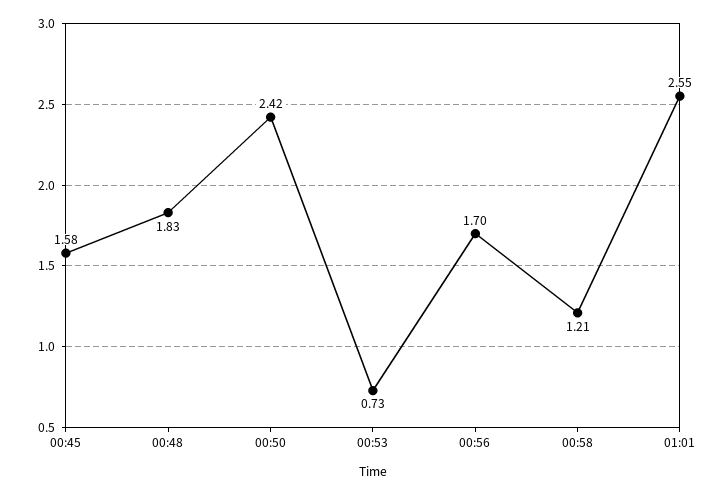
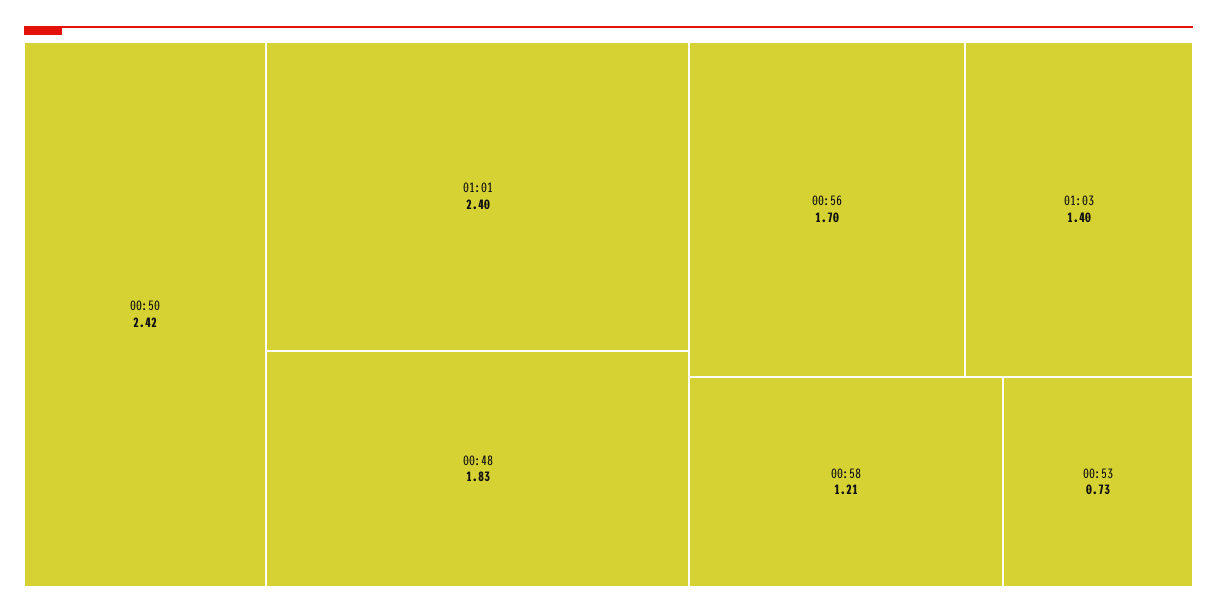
00:45: 1.58 -> none
01:01: 2.55 -> 2.4
01:03: none -> 1.4

